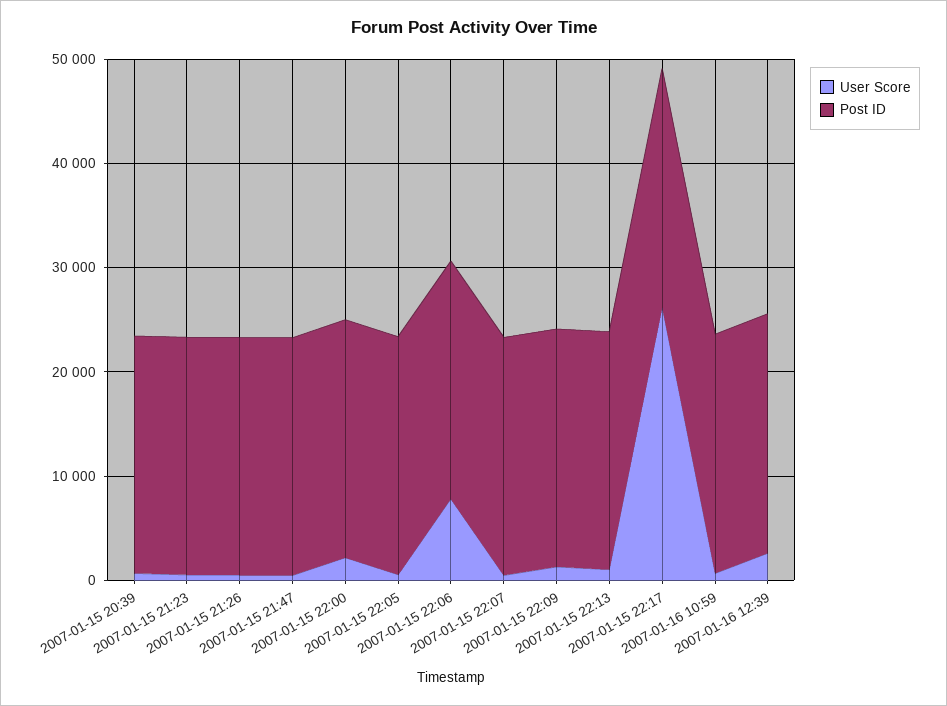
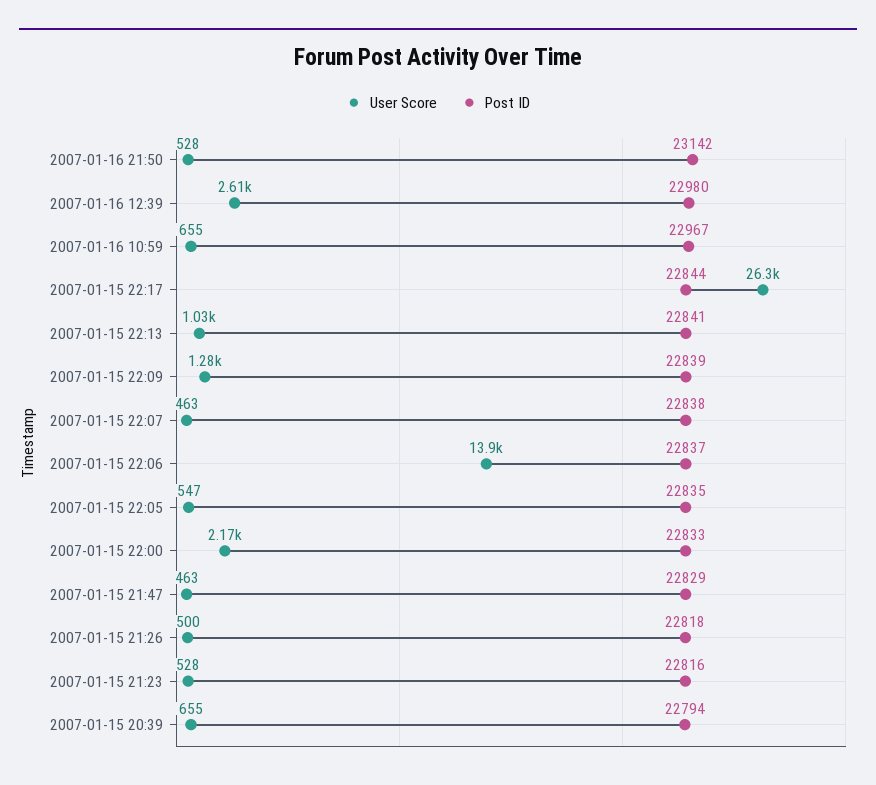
User Score, 2007-01-15 22:06: 8000 -> 13900
User Score, 2007-01-16 21:50: none -> 528
Post ID, 2007-01-16 21:50: none -> 23142

